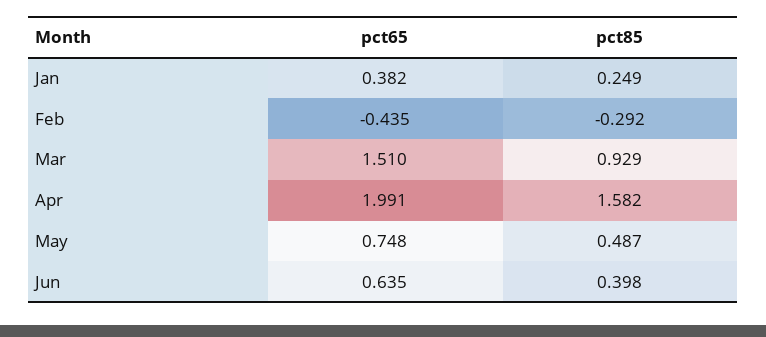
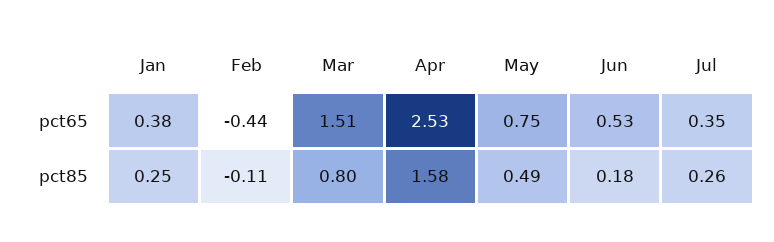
pct85, Feb: -0.292 -> -0.11
pct85, Mar: 0.929 -> 0.8
pct65, Apr: 1.991 -> 2.53
pct65, Jun: 0.635 -> 0.53
pct85, Jun: 0.398 -> 0.18
pct65, Jul: none -> 0.35
pct85, Jul: none -> 0.26

